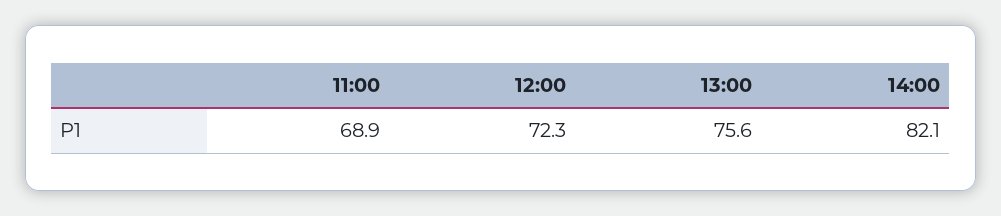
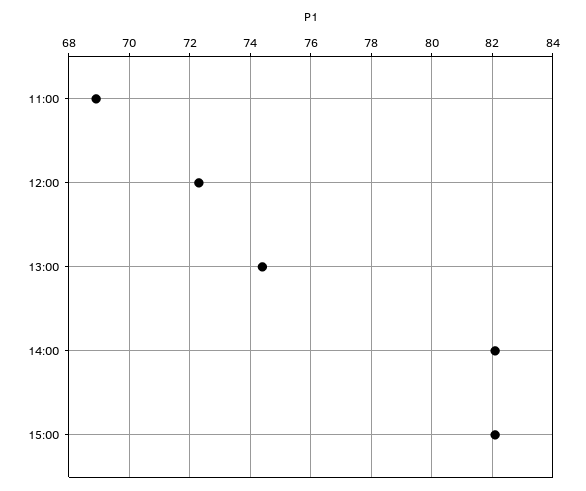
13:00: 75.6 -> 74.5
15:00: none -> 82

